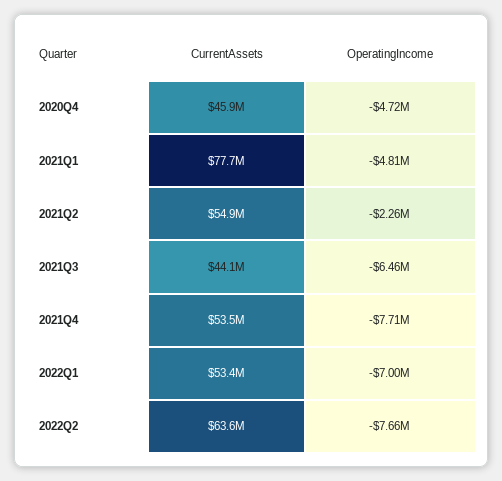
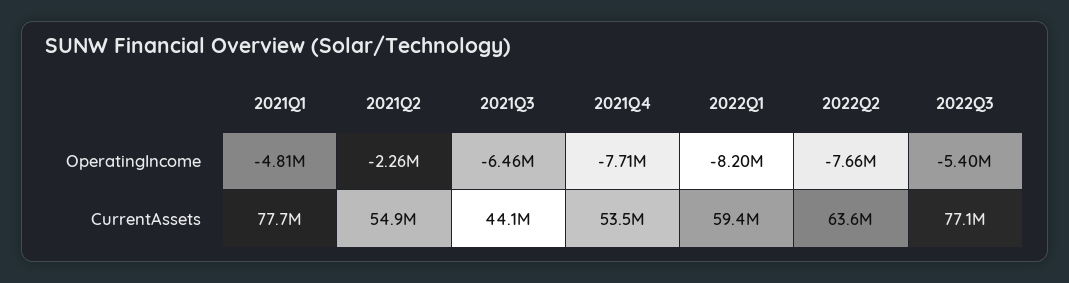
CurrentAssets, 2020Q4: 45900000 -> none
OperatingIncome, 2020Q4: -4720000 -> none
CurrentAssets, 2022Q1: 53400000 -> 59400000
OperatingIncome, 2022Q1: -7000000 -> -8200000
OperatingIncome, 2022Q3: none -> -5400000
CurrentAssets, 2022Q3: none -> 77100000

